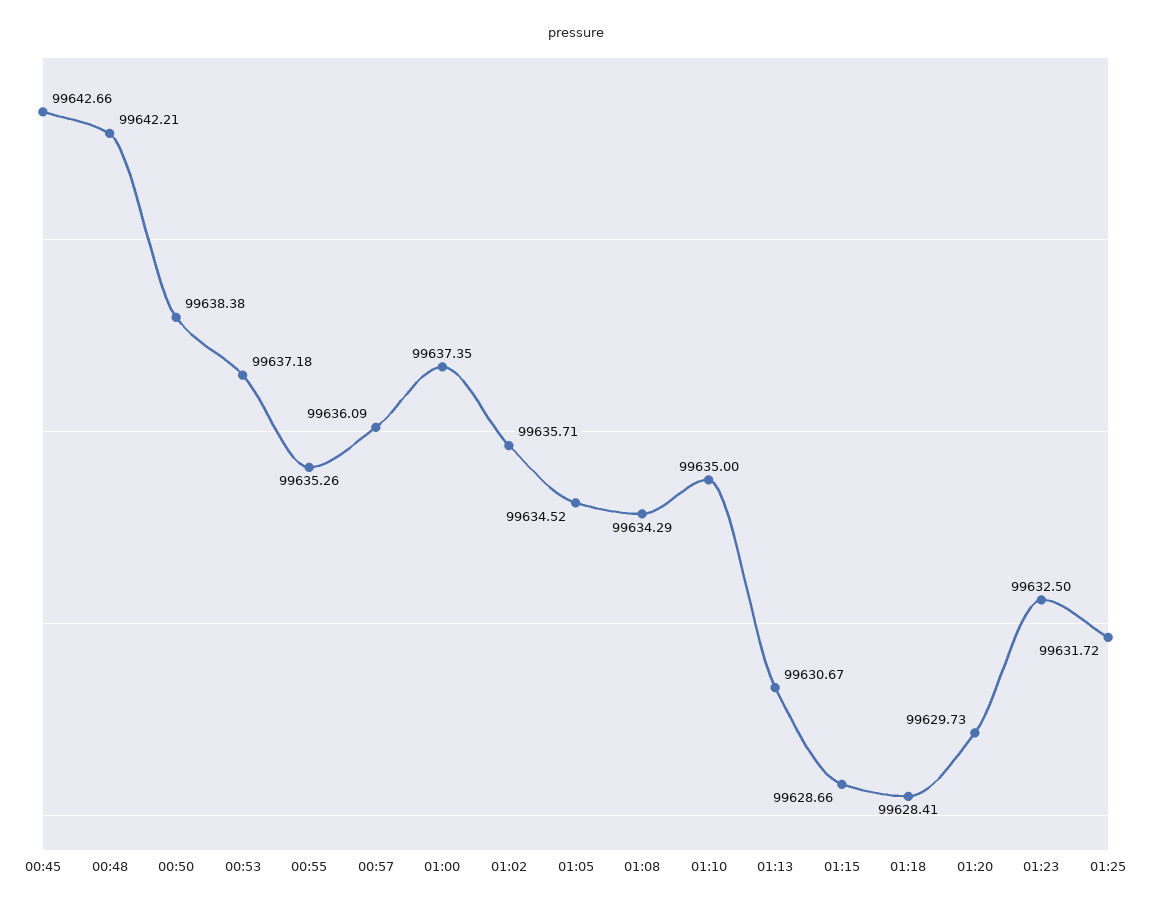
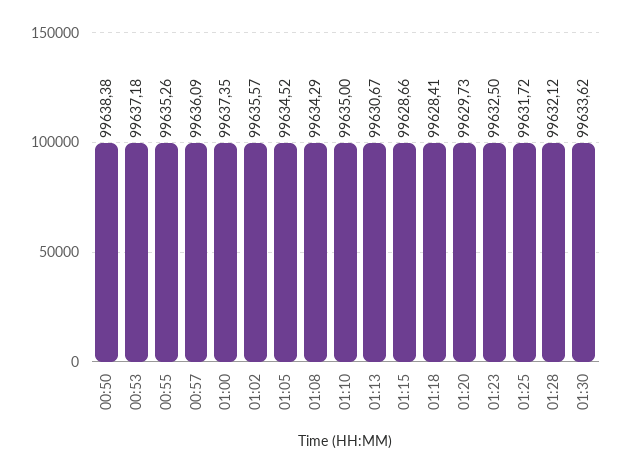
00:45: 99642.66 -> none
00:48: 99642.21 -> none
01:02: 99635.71 -> 99635.57
01:28: none -> 99632.12
01:30: none -> 99633.62

